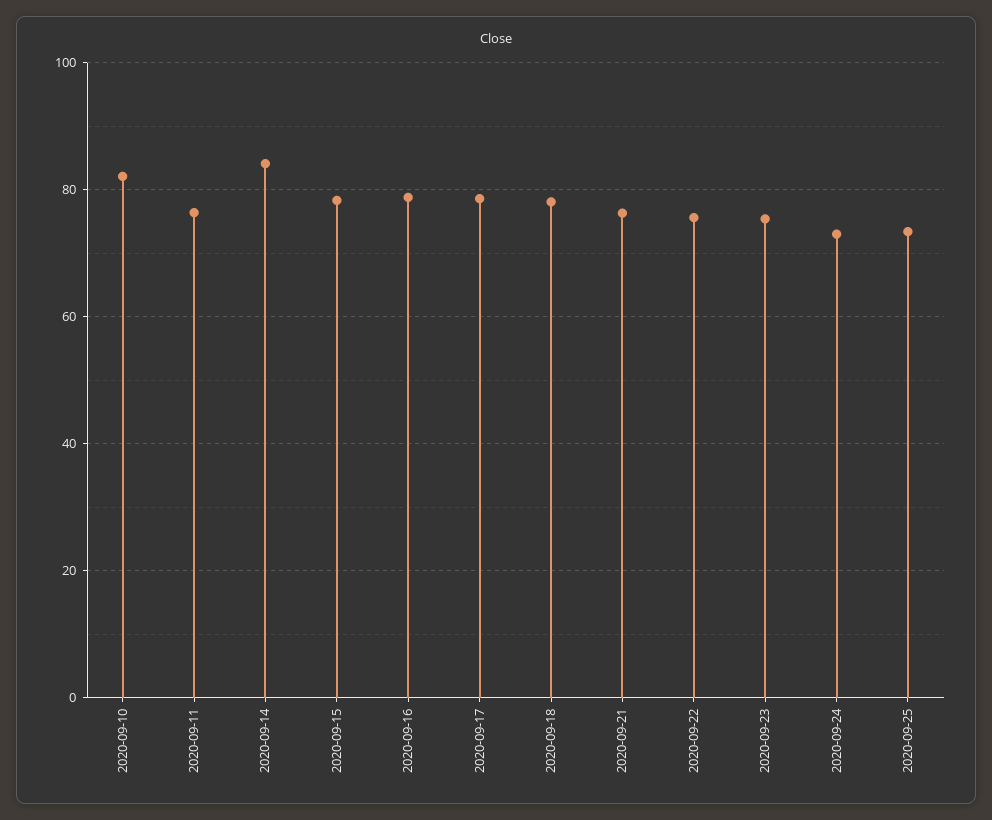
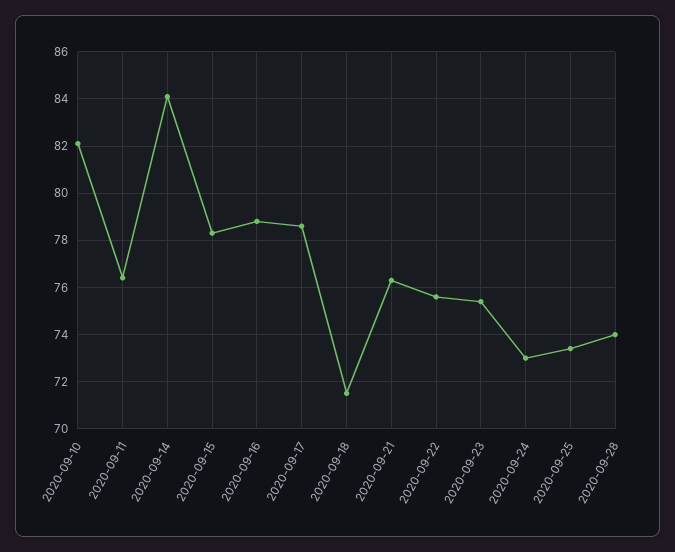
2020-09-18: 78 -> 71.5
2020-09-28: none -> 74

